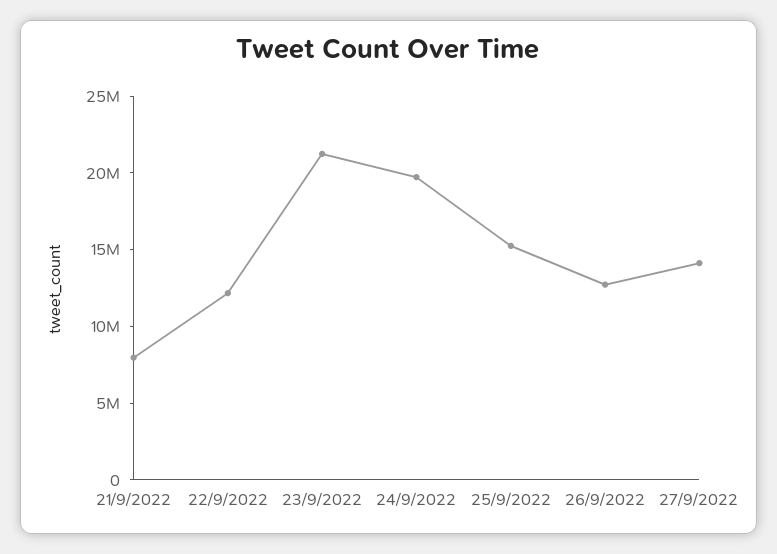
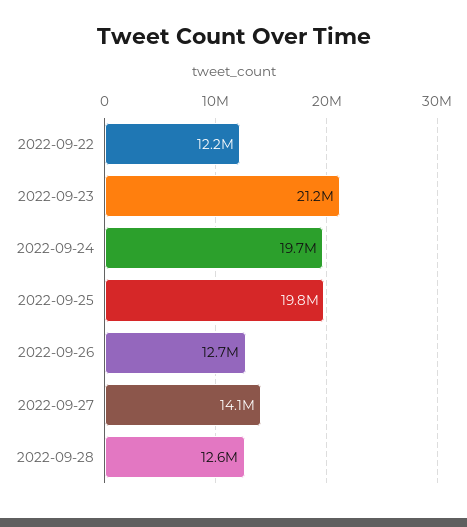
21/9/2022: 8000000 -> none
25/9/2022: 15000000 -> 19800000
2022-09-28: none -> 12600000

